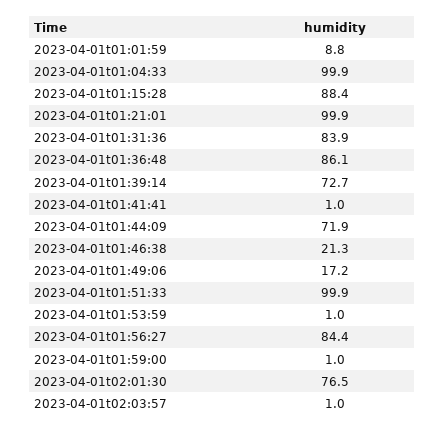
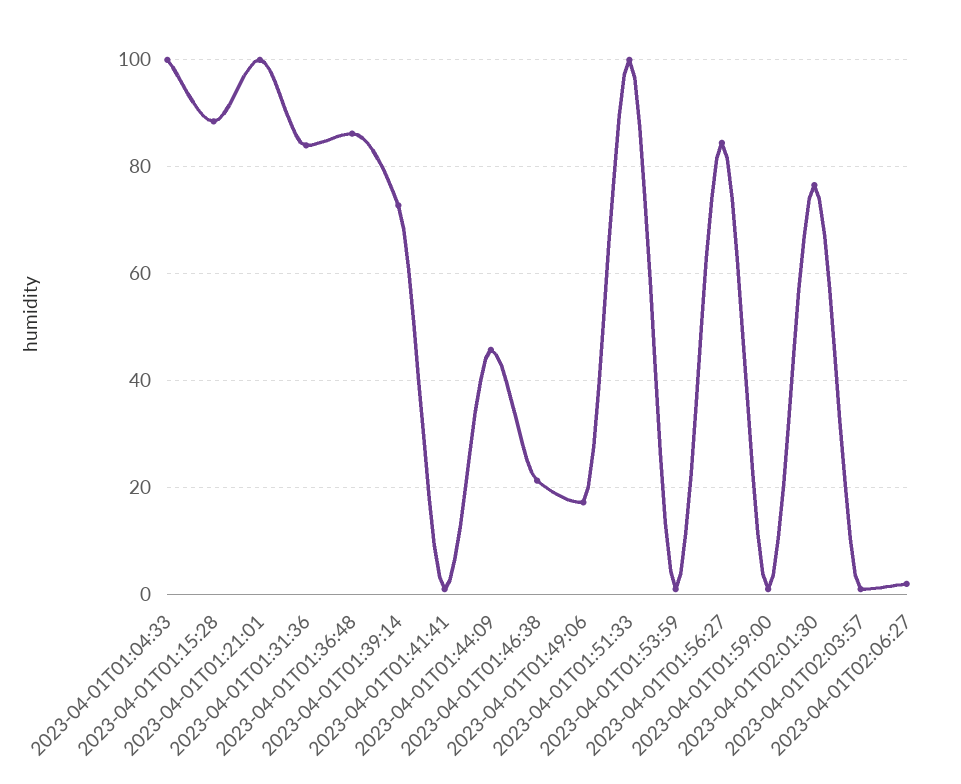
2023-04-01t01:01:59: 8.8 -> none
2023-04-01t01:44:09: 71.9 -> 46
2023-04-01T02:06:27: none -> 2

